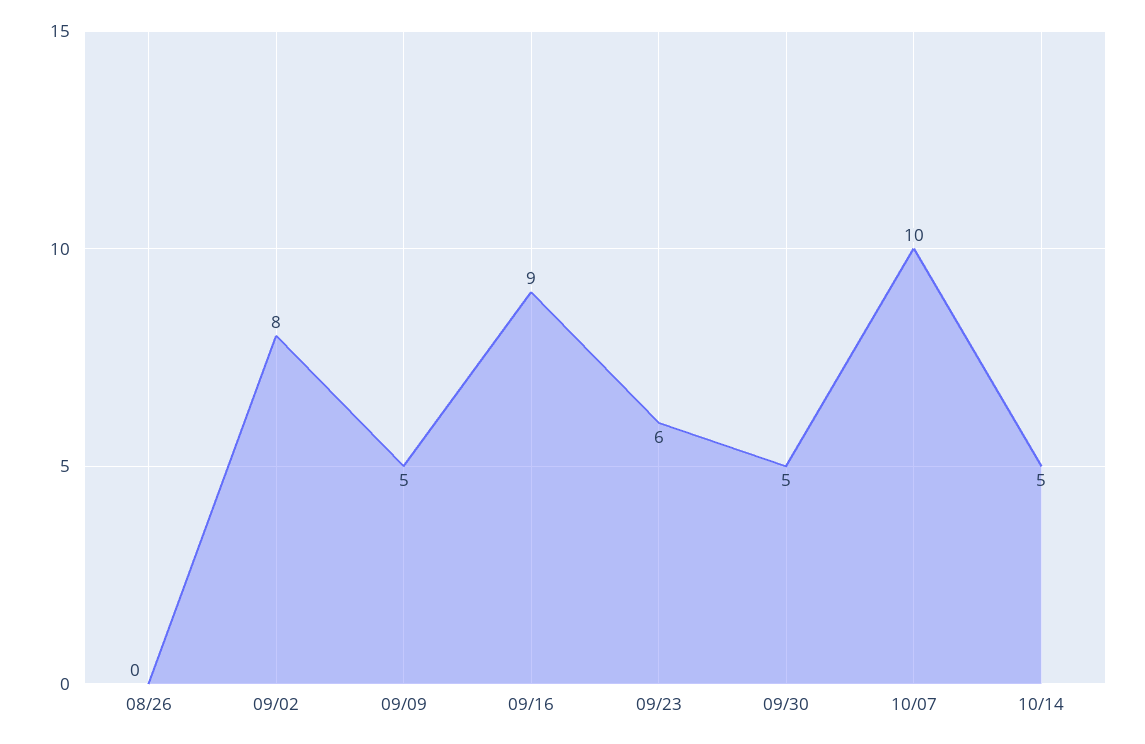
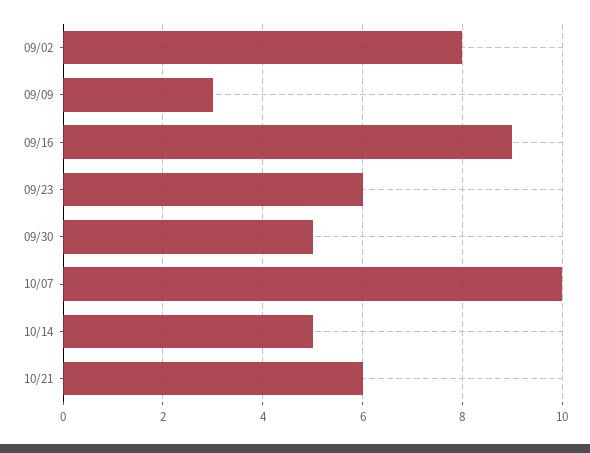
08/26: 0 -> none
09/09: 5 -> 3
10/21: none -> 6

